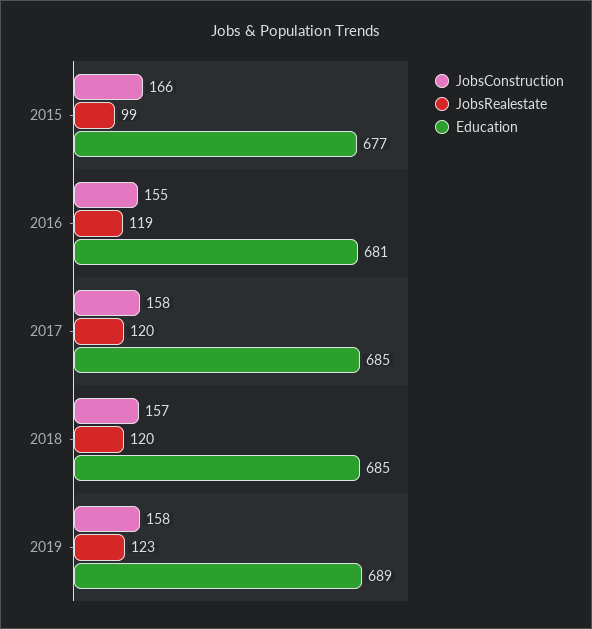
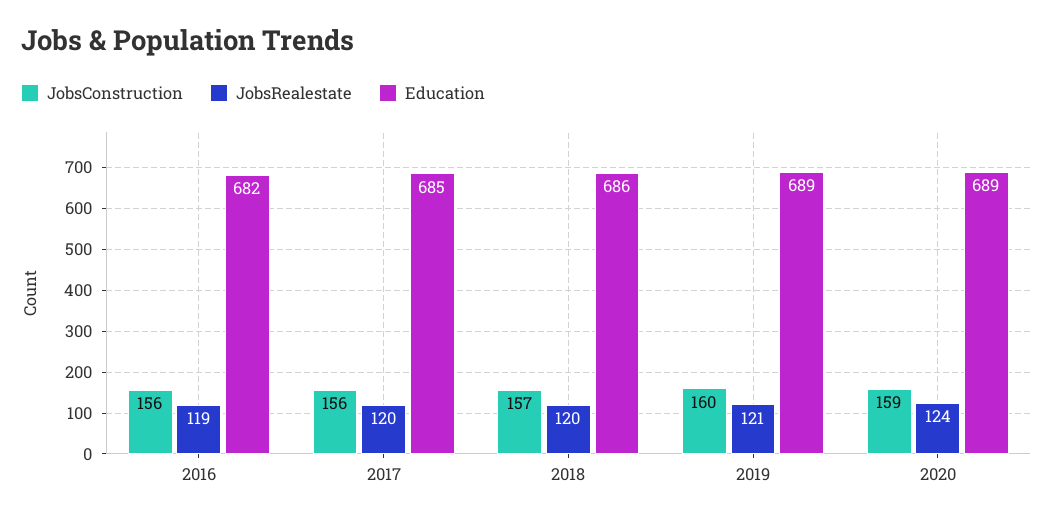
JobsConstruction, 2015: 166 -> none
JobsRealestate, 2015: 99 -> none
Education, 2015: 677 -> none
JobsConstruction, 2016: 155 -> 156
Education, 2016: 681 -> 682
JobsConstruction, 2017: 158 -> 156
Education, 2018: 685 -> 686
JobsConstruction, 2019: 158 -> 160
JobsRealestate, 2019: 123 -> 121
JobsConstruction, 2020: none -> 159
JobsRealestate, 2020: none -> 124
Education, 2020: none -> 689

